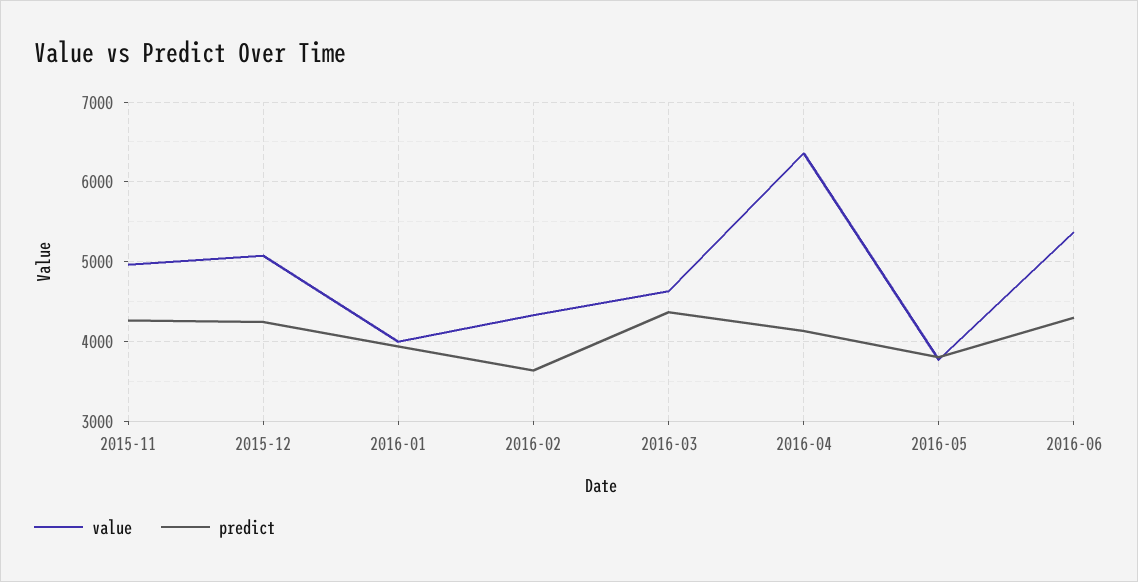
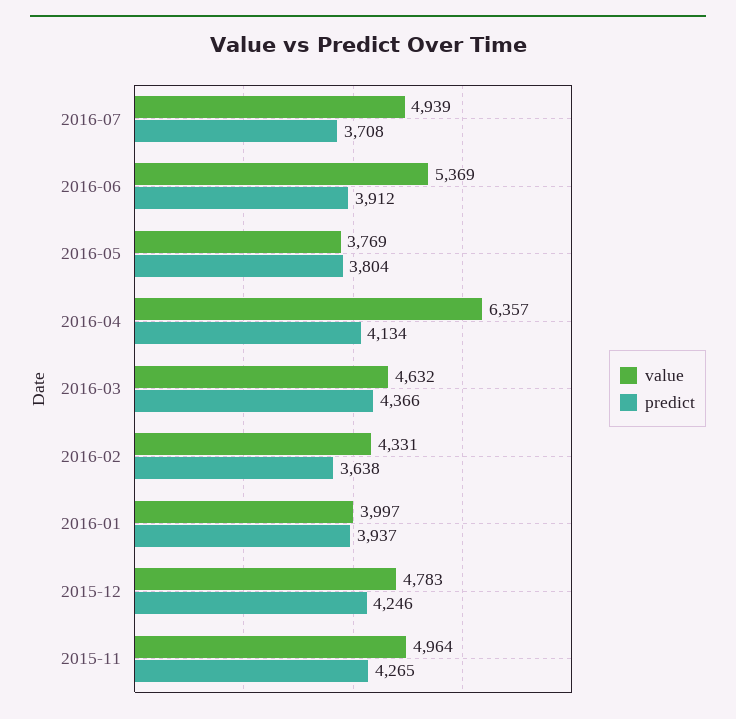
value, 2015-12: 5100 -> 4783
predict, 2016-06: 4300 -> 3912
value, 2016-07: none -> 4939
predict, 2016-07: none -> 3708

